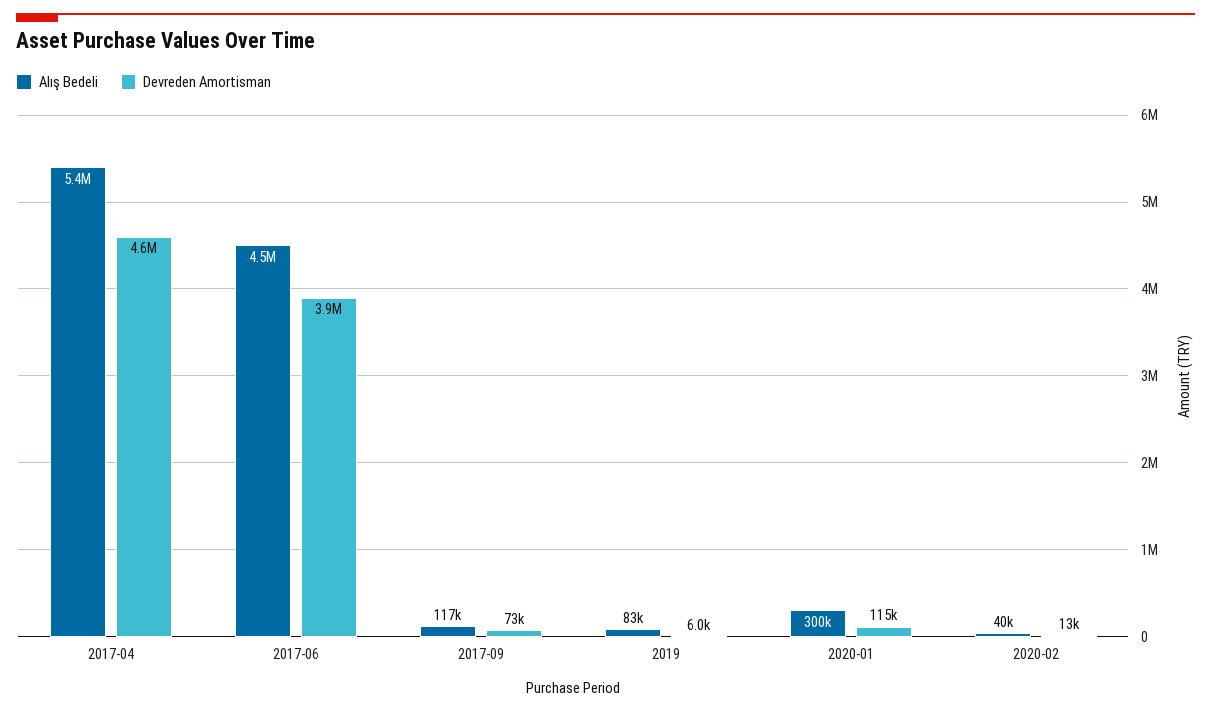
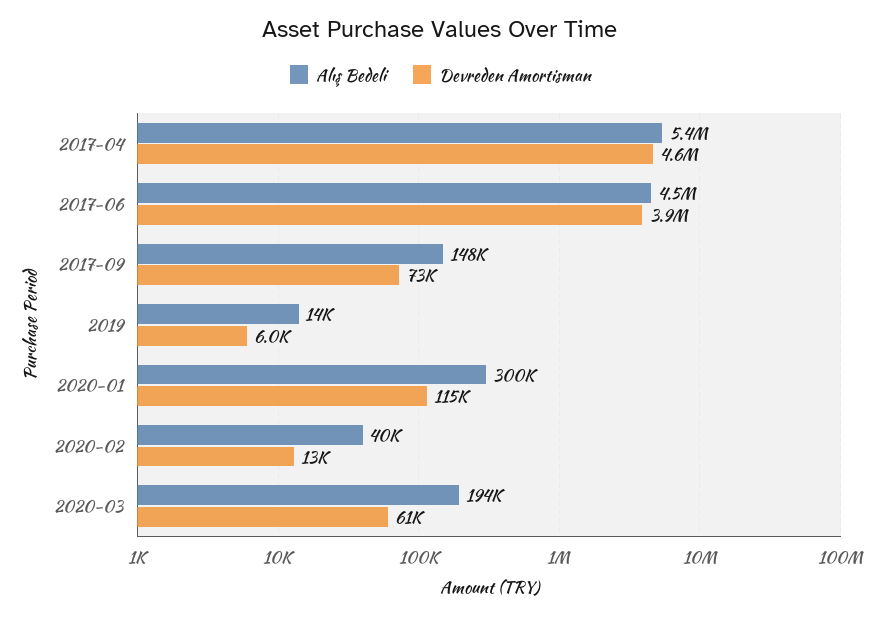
Alış Bedeli, 2017-09: 117000 -> 148000
Alış Bedeli, 2019: 83000 -> 14000
Alış Bedeli, 2020-03: none -> 194000
Devreden Amortisman, 2020-03: none -> 61000

